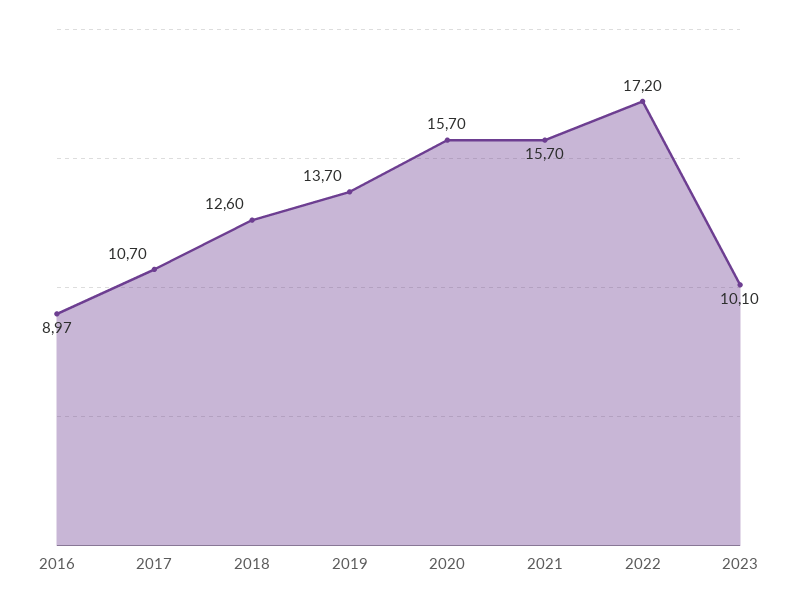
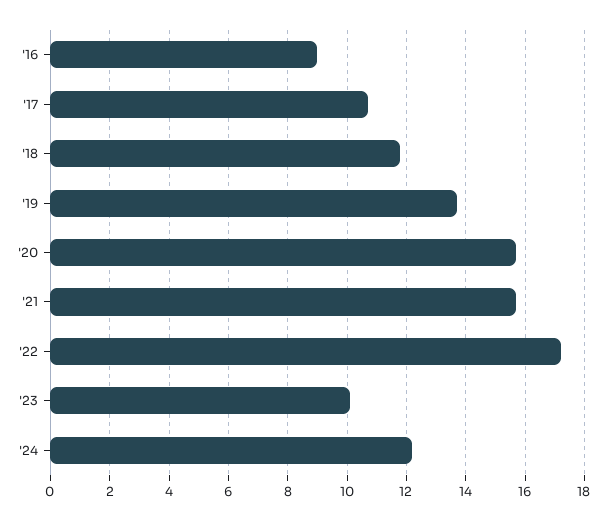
2018: 12.6 -> 11.75
'24: none -> 12.25

